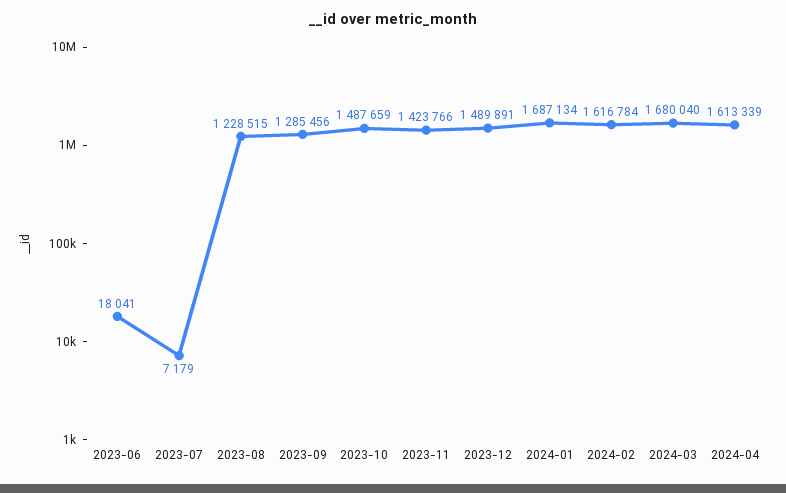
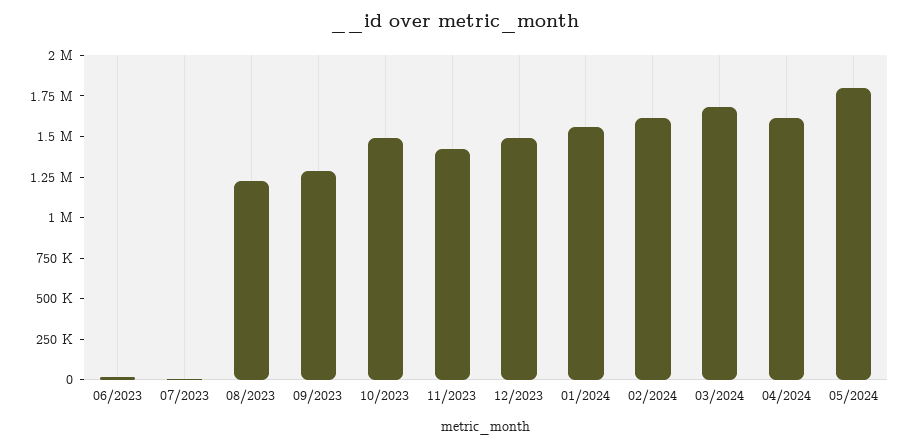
2024-01: 1687134 -> 1550000
05/2024: none -> 1800000

